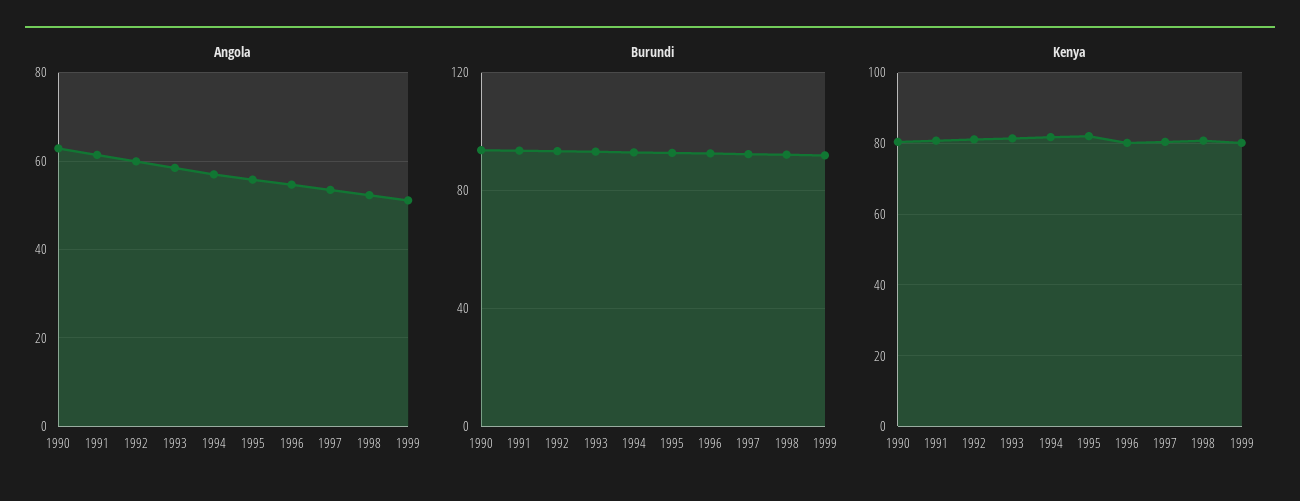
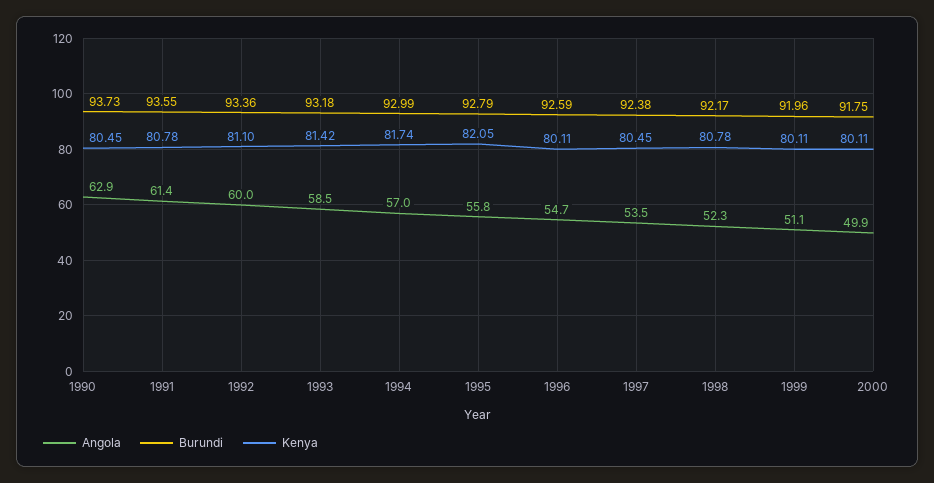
Angola, 2000: none -> 49.9
Burundi, 2000: none -> 91.75
Kenya, 2000: none -> 80.11

